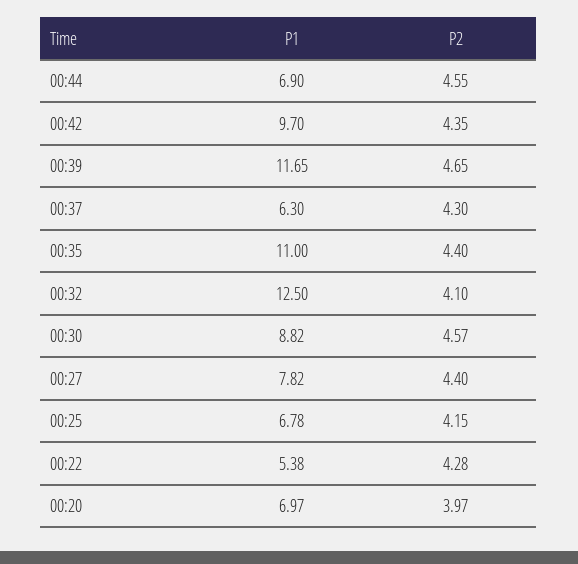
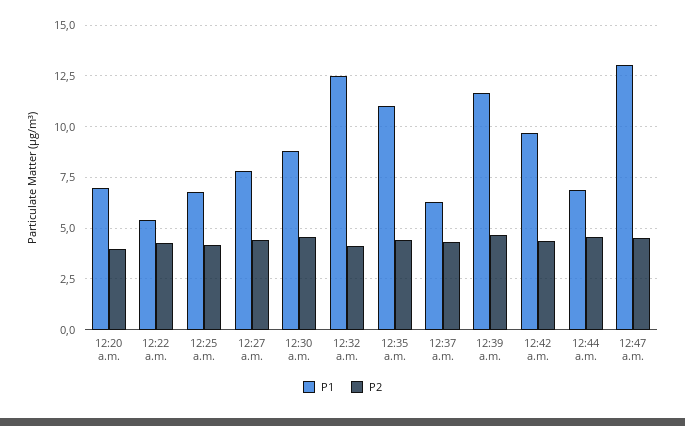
P1, 12:47 a.m.: none -> 13
P2, 12:47 a.m.: none -> 4.5

